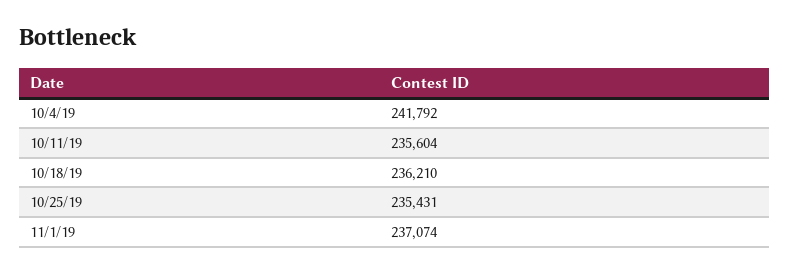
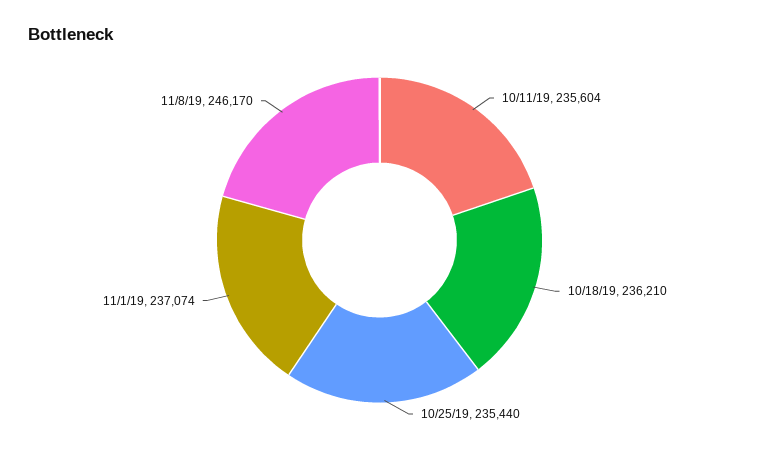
10/4/19: 241792 -> none
10/25/19: 235431 -> 235440
11/8/19: none -> 246170

